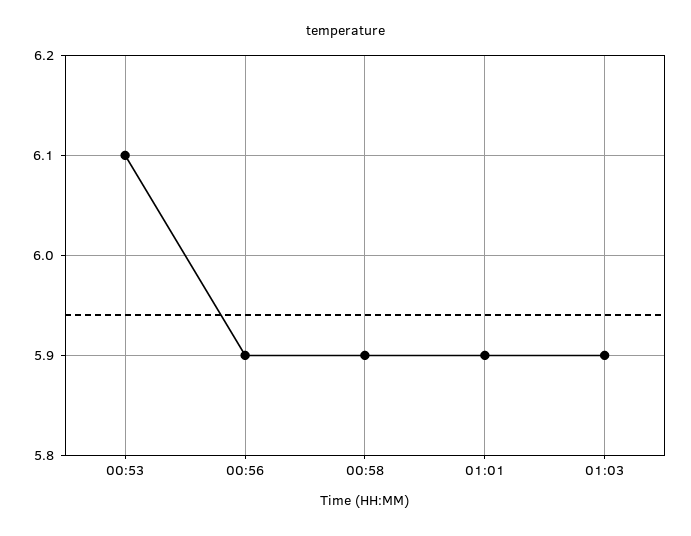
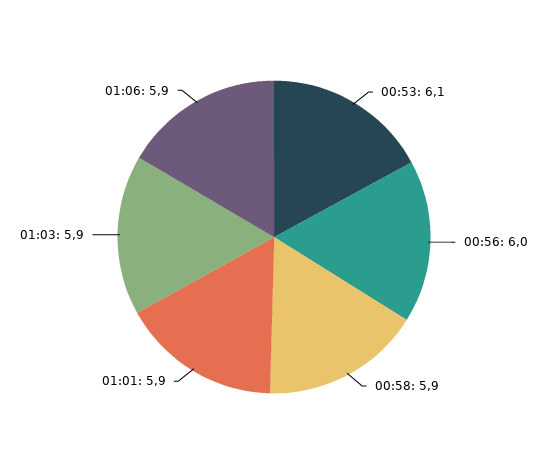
00:56: 5.9 -> 6
01:06: none -> 5.9

